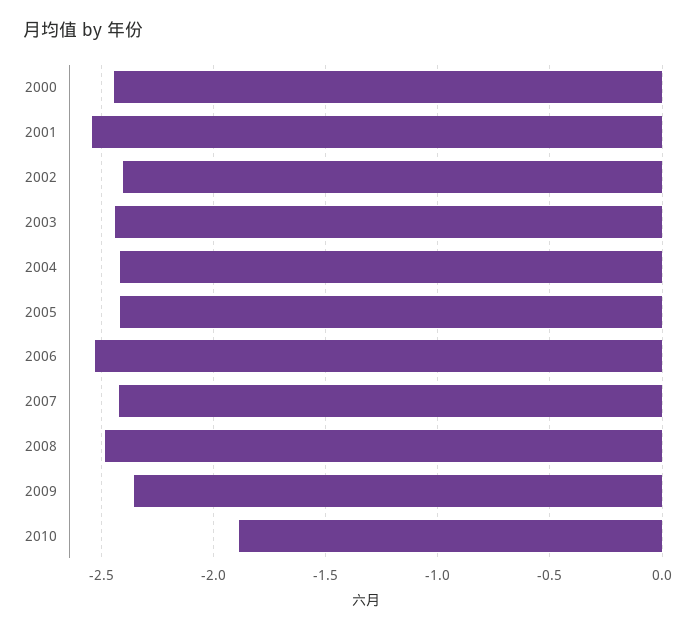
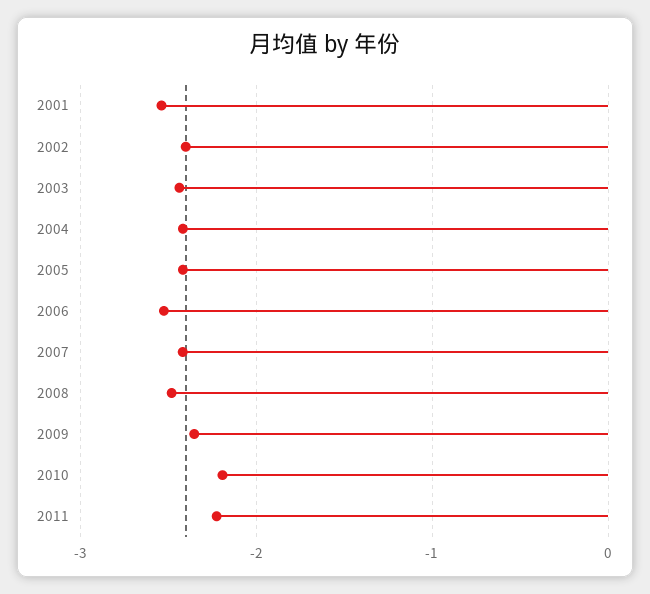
2000: -2.45 -> none
2010: -1.9 -> -2.2
2011: none -> -2.2

